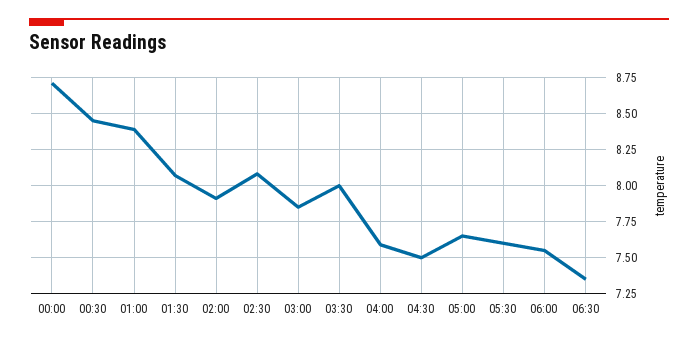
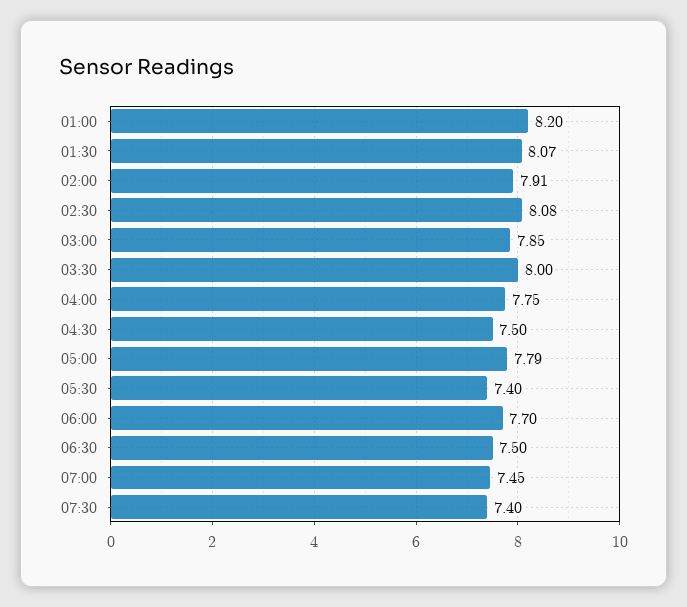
00:00: 8.7 -> none
00:30: 8.45 -> none
01:00: 8.4 -> 8.2
04:00: 7.6 -> 7.75
05:00: 7.65 -> 7.79
05:30: 7.6 -> 7.4
06:00: 7.55 -> 7.7
06:30: 7.35 -> 7.5
07:00: none -> 7.45
07:30: none -> 7.4

